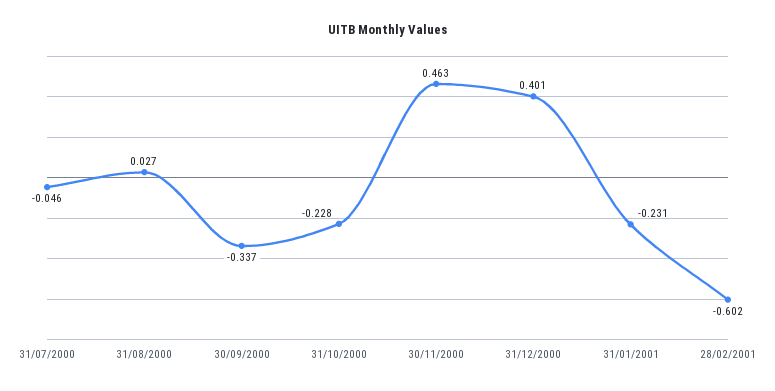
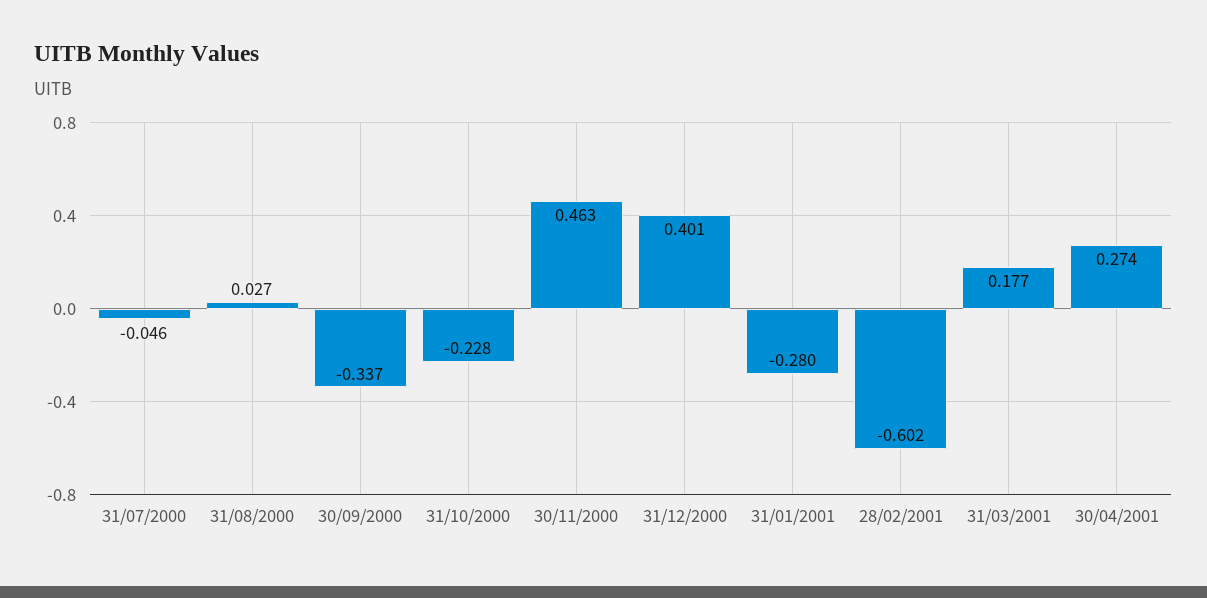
31/01/2001: -0.231 -> -0.28
31/03/2001: none -> 0.177
30/04/2001: none -> 0.274

